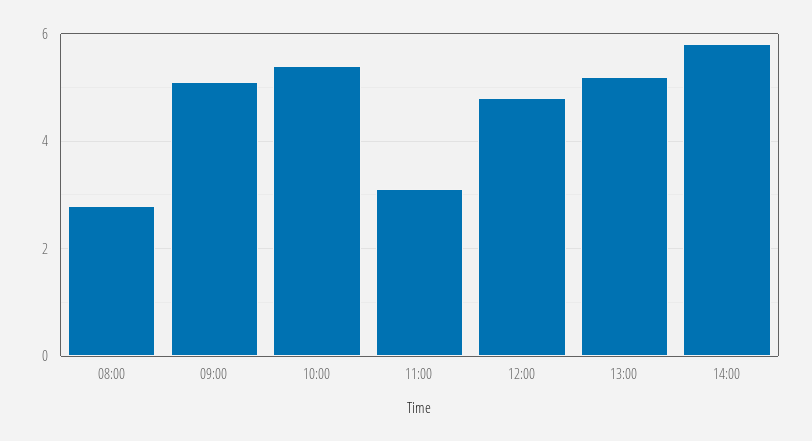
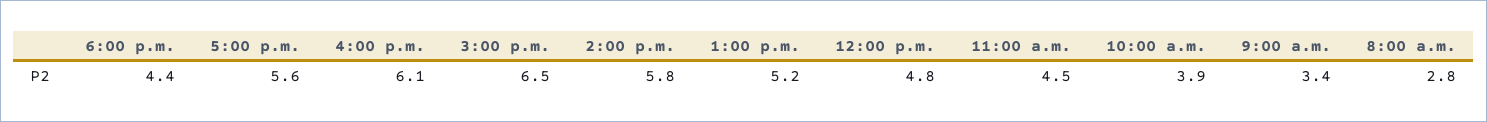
09:00: 5 -> 3.4
10:00: 5.5 -> 3.9
11:00: 3 -> 4.5
6:00 p.m.: none -> 4.4
5:00 p.m.: none -> 5.6
4:00 p.m.: none -> 6.1
3:00 p.m.: none -> 6.5

